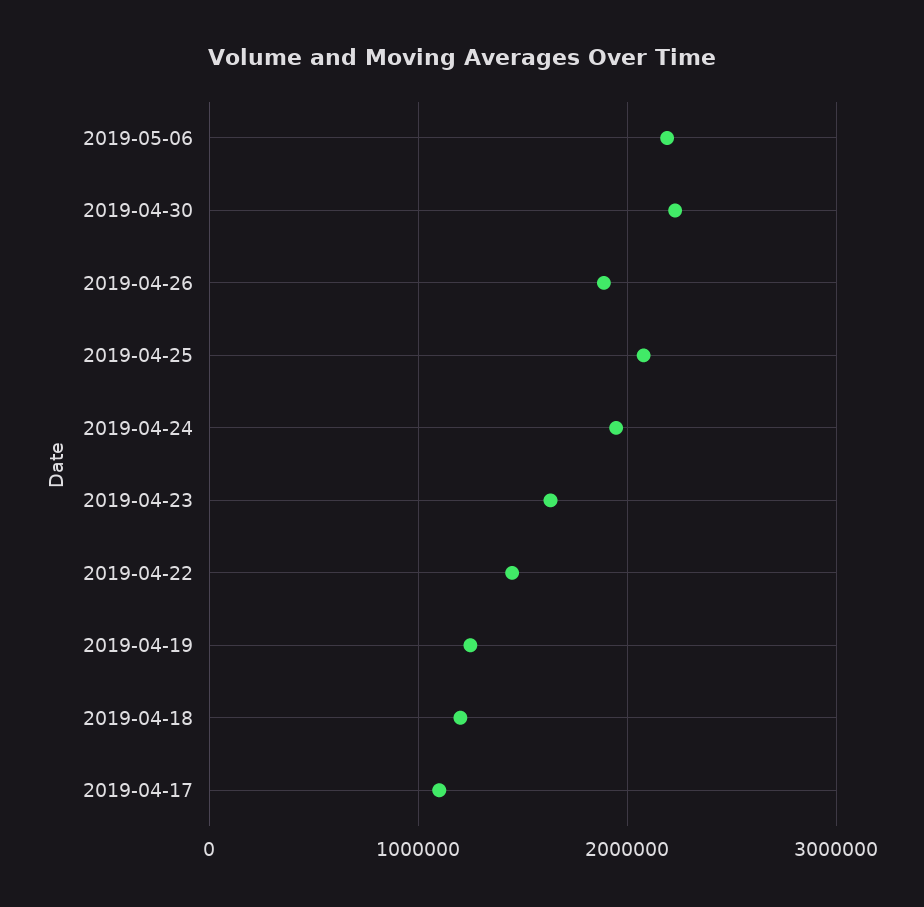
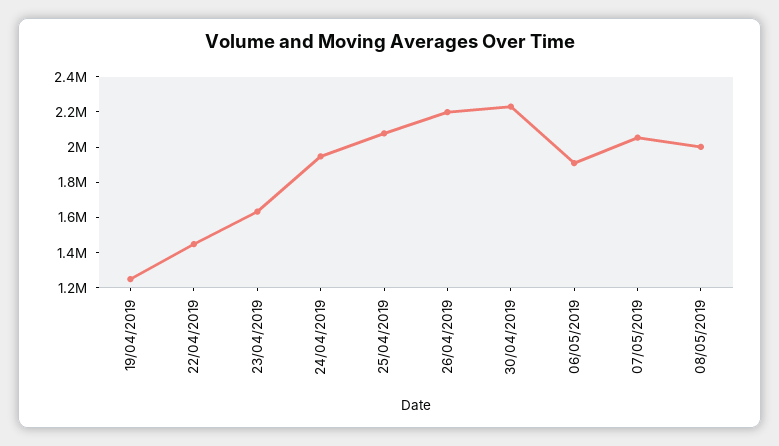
2019-05-06: 2200000 -> 1900000
2019-04-26: 1900000 -> 2200000
2019-04-18: 1200000 -> none
2019-04-17: 1100000 -> none
07/05/2019: none -> 2050000
08/05/2019: none -> 2000000

